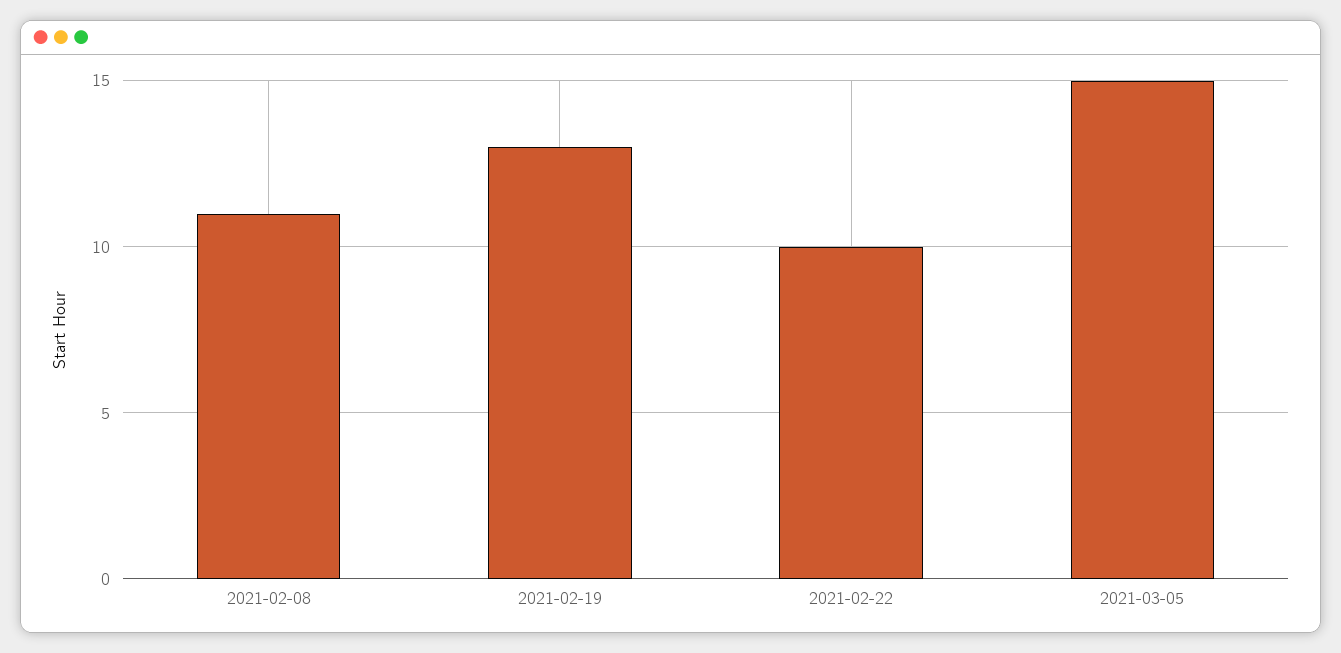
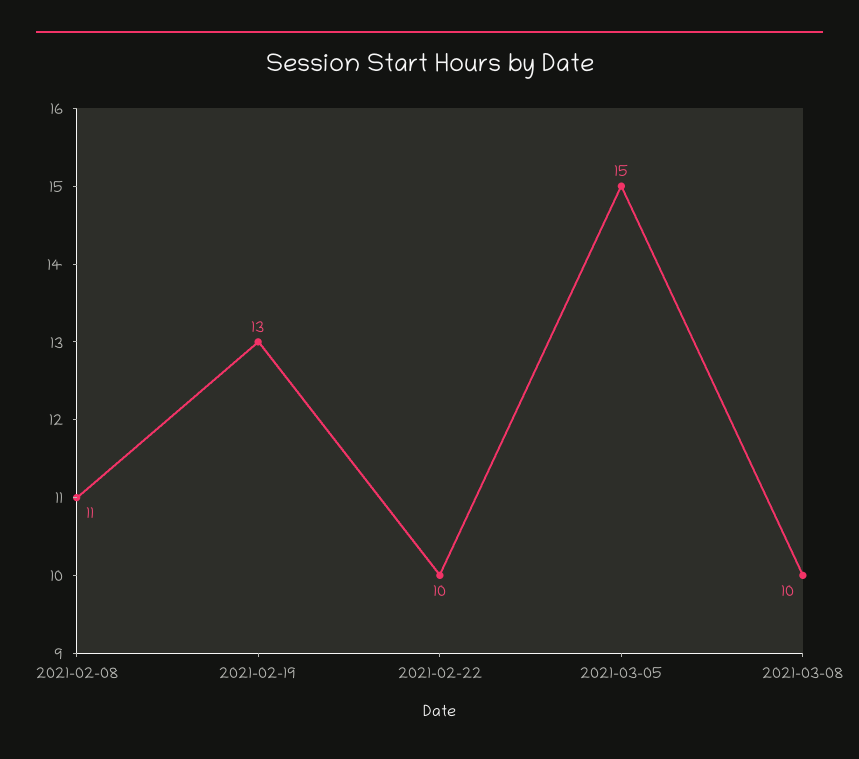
2021-03-08: none -> 10

